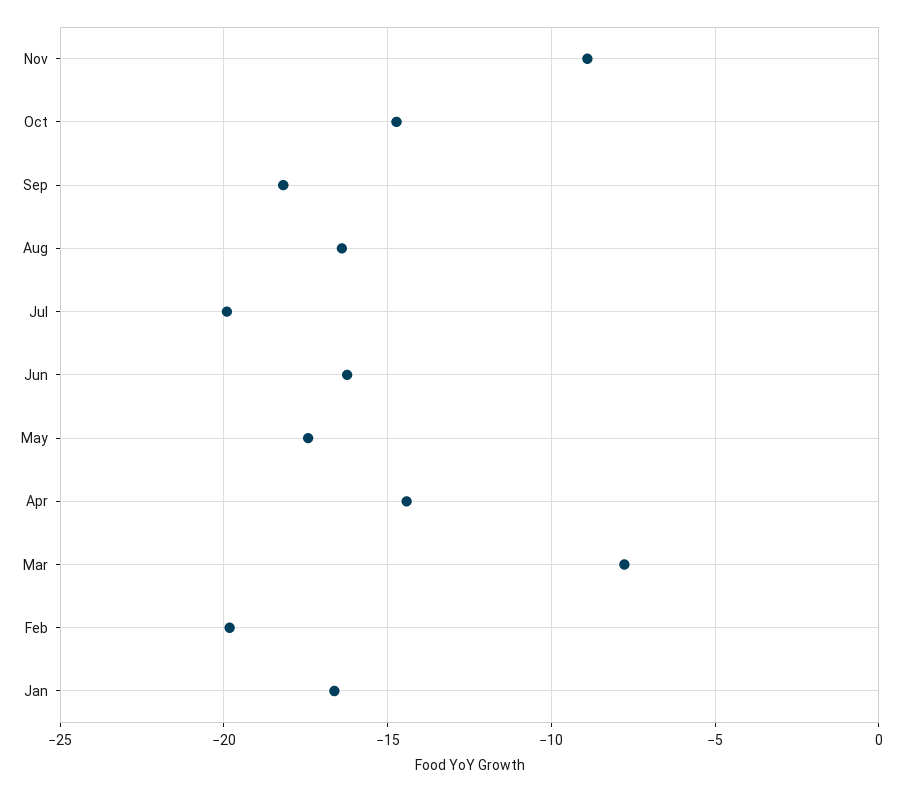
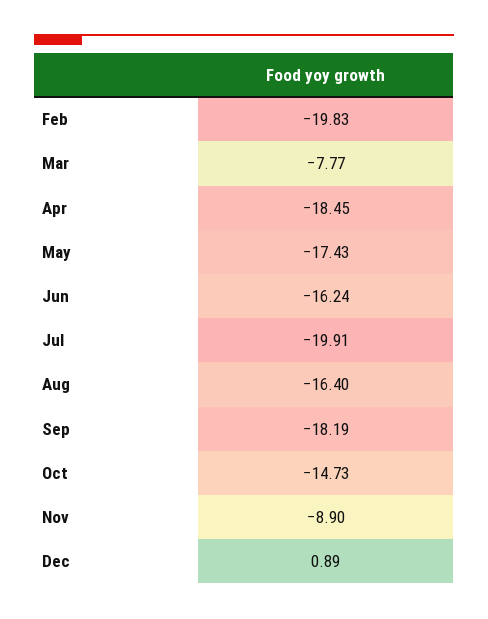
Apr: -14.5 -> -18.45
Jan: -16.5 -> none
Dec: none -> 0.89

